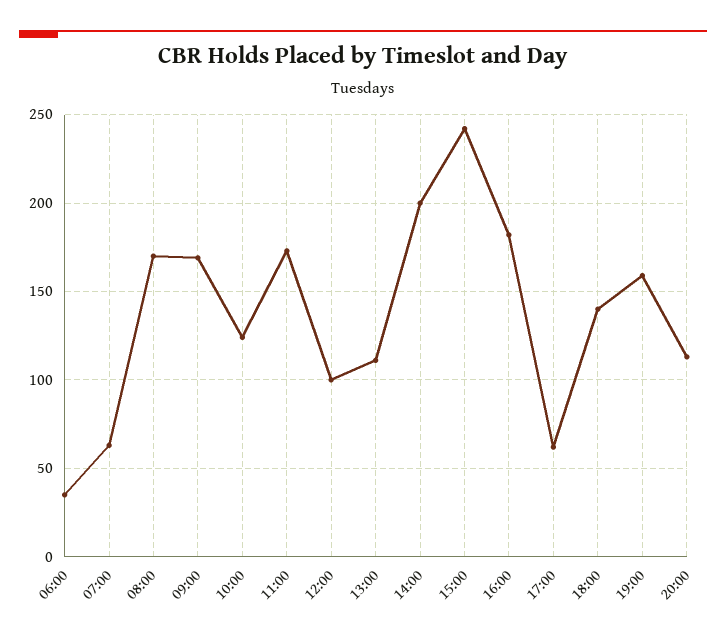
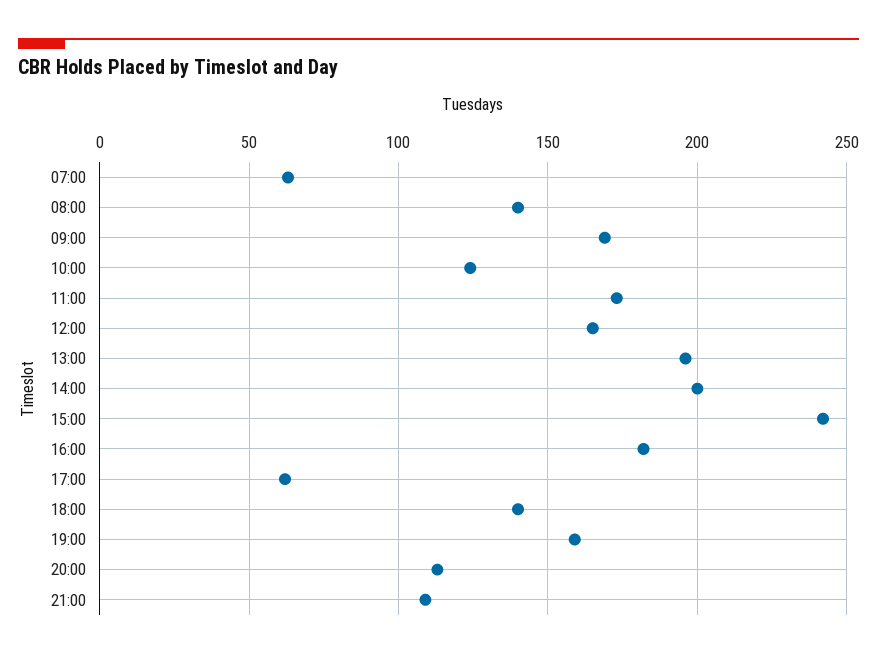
06:00: 35 -> none
08:00: 170 -> 140
12:00: 100 -> 165
13:00: 110 -> 195
21:00: none -> 110

